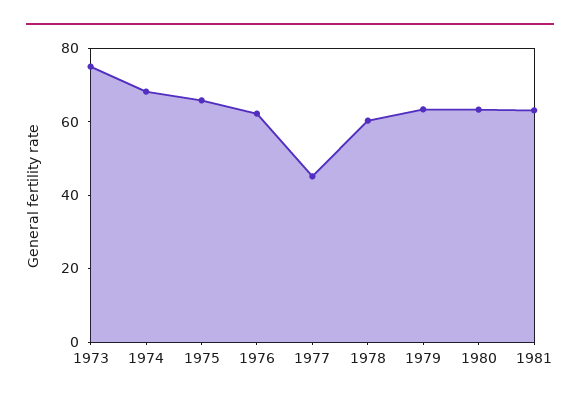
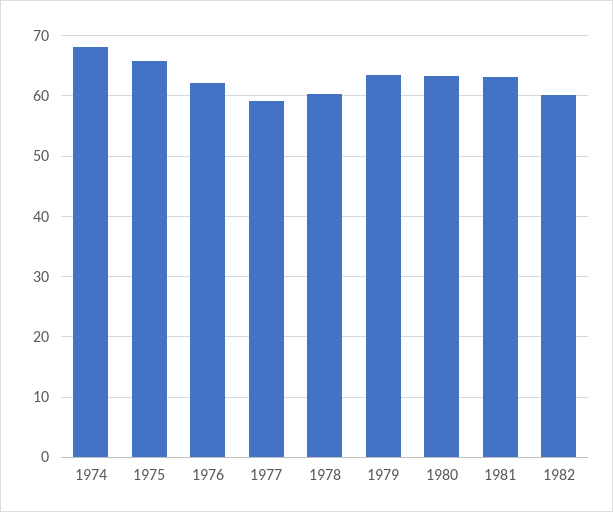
1973: 75 -> none
1977: 45 -> 59
1982: none -> 60

